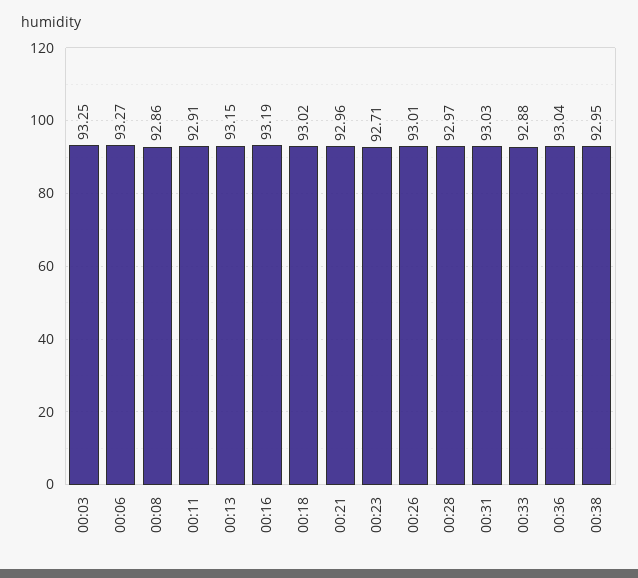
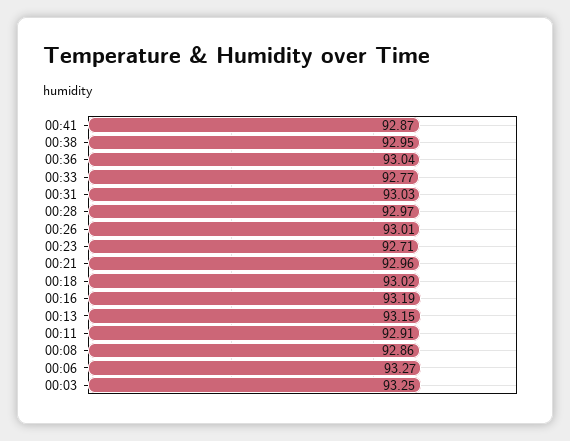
00:33: 92.88 -> 92.77
00:41: none -> 92.87

